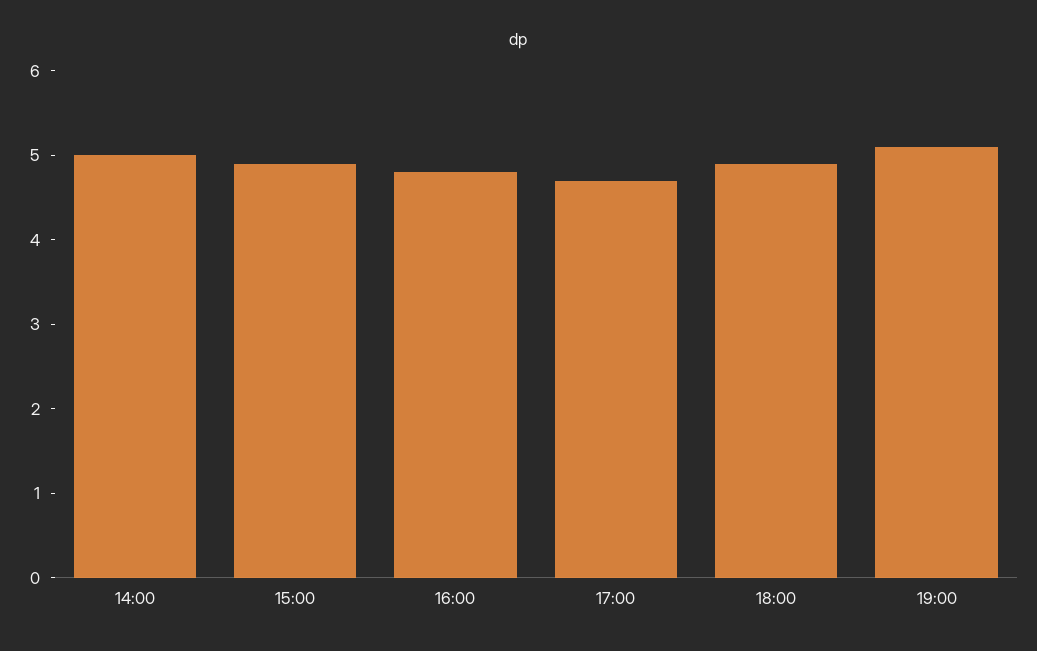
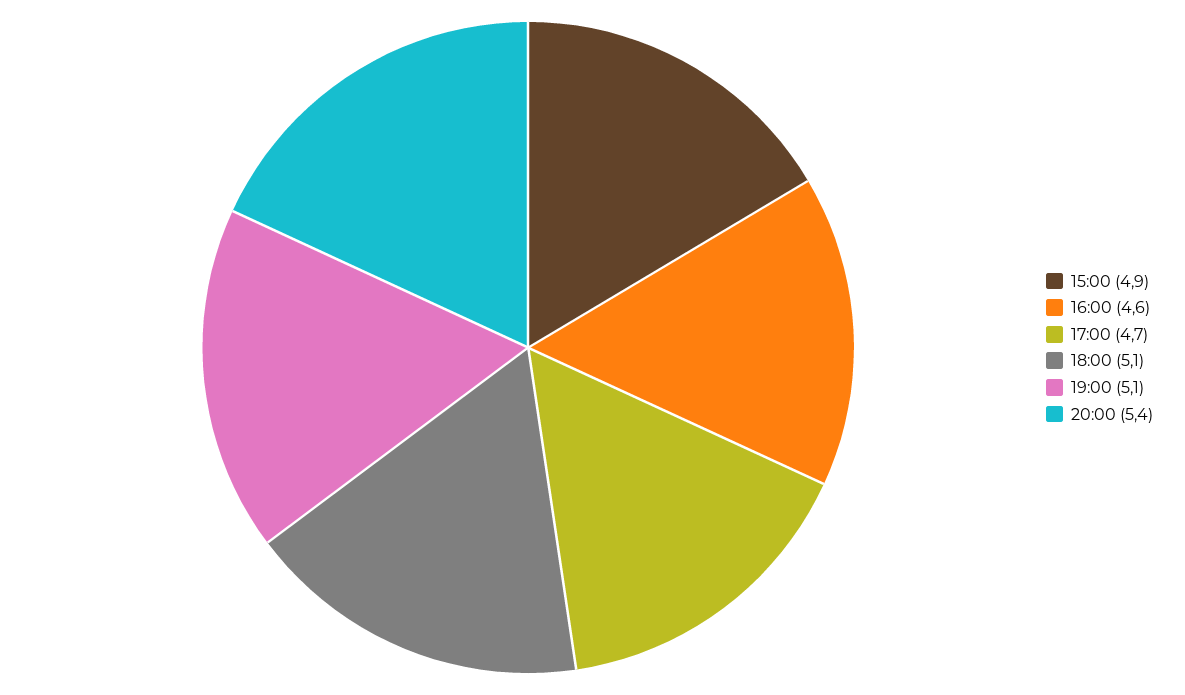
14:00: 5 -> none
16:00: 4.8 -> 4.6
18:00: 4.9 -> 5.1
20:00: none -> 5.4

